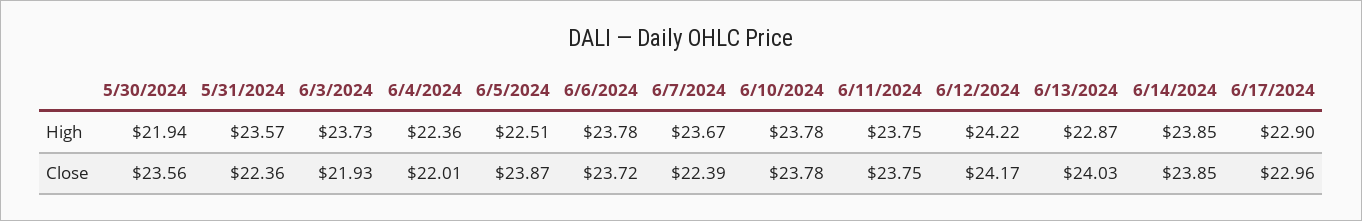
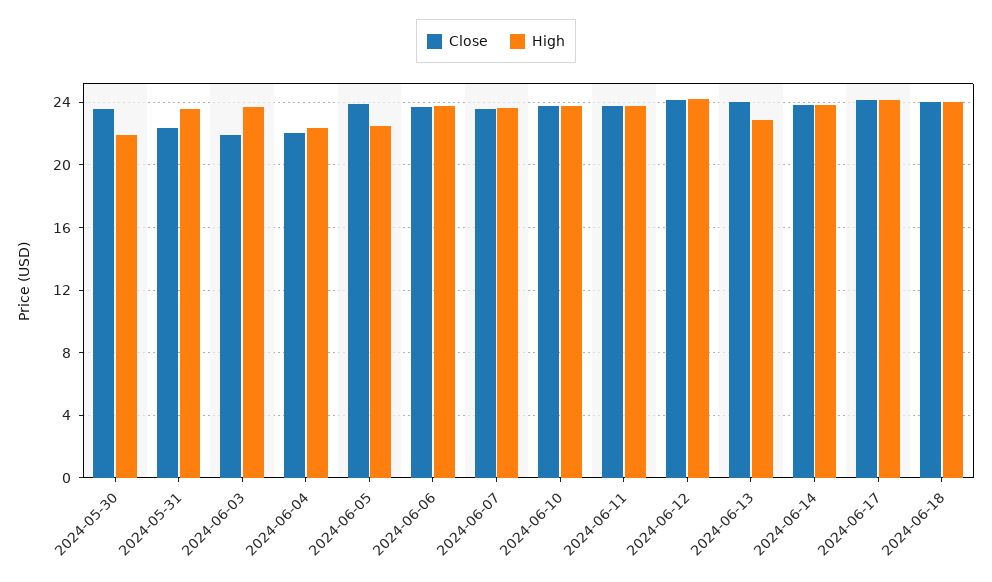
High, 6/17/2024: 22.9 -> 24
Close, 6/7/2024: 22.39 -> 23.5
Close, 6/17/2024: 22.96 -> 24
Close, 2024-06-18: none -> 24
High, 2024-06-18: none -> 24

